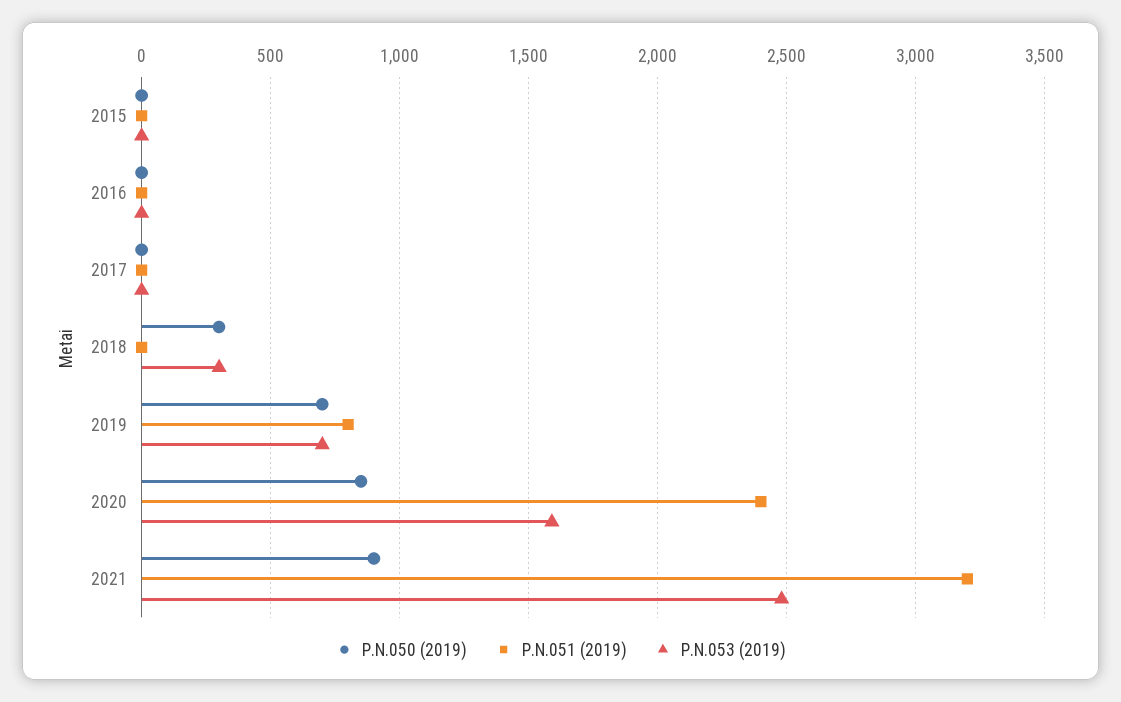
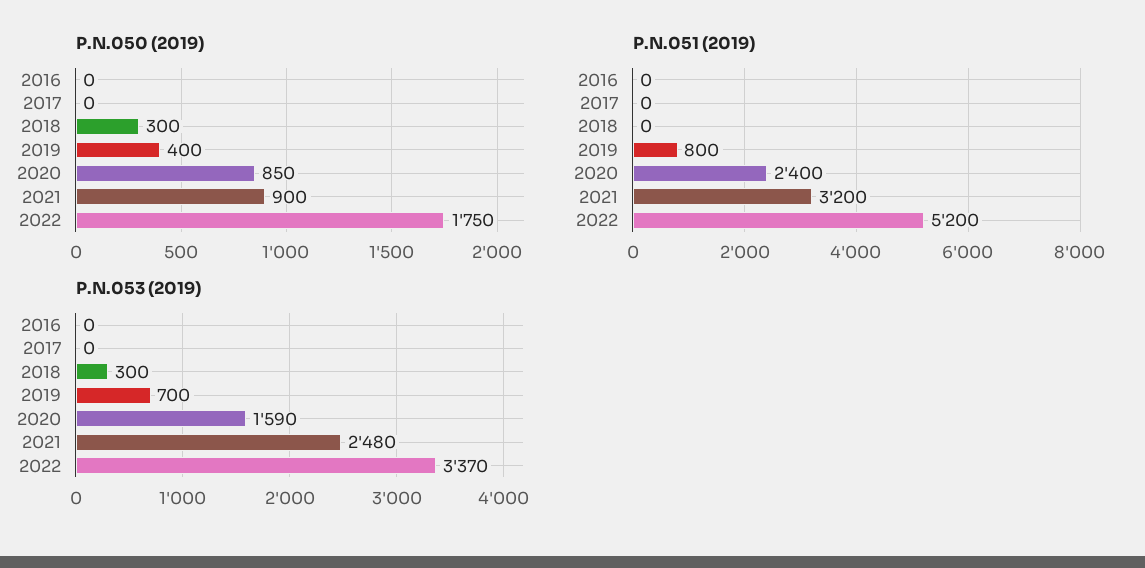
P.N.050 (2019), 2015: 0 -> none
P.N.051 (2019), 2015: 0 -> none
P.N.053 (2019), 2015: 0 -> none
P.N.050 (2019), 2019: 700 -> 400
P.N.050 (2019), 2022: none -> 1750
P.N.051 (2019), 2022: none -> 5200
P.N.053 (2019), 2022: none -> 3370

